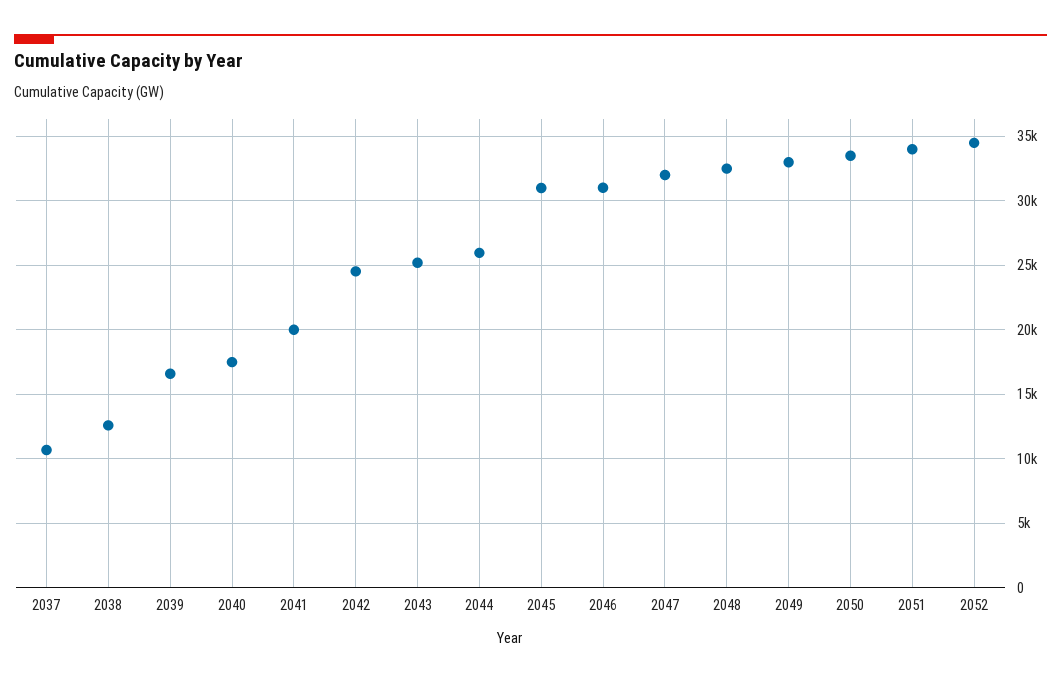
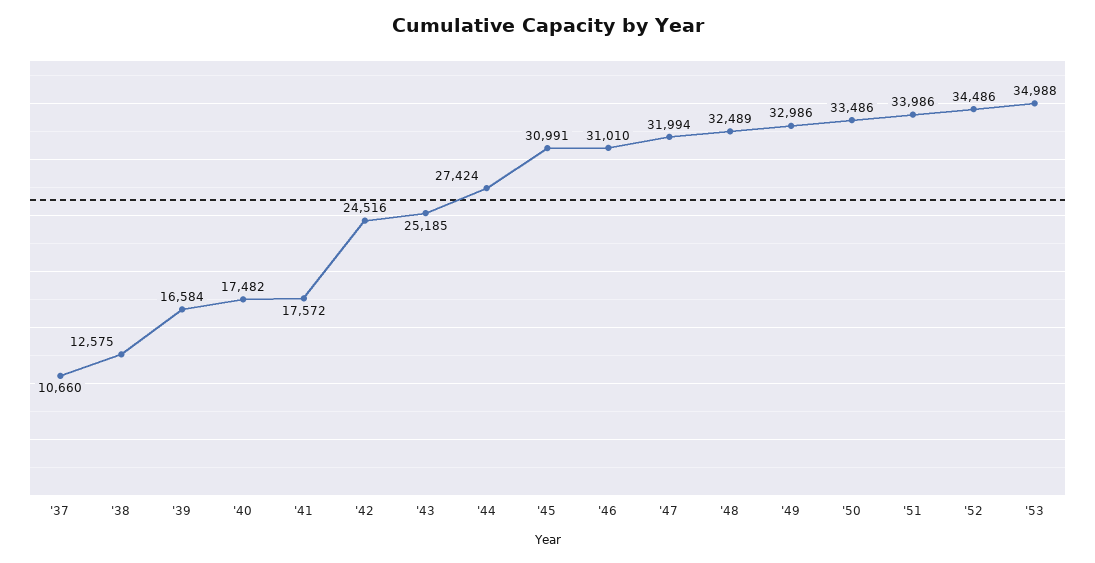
2041: 20000 -> 17572
2044: 26000 -> 27424
'53: none -> 34988

